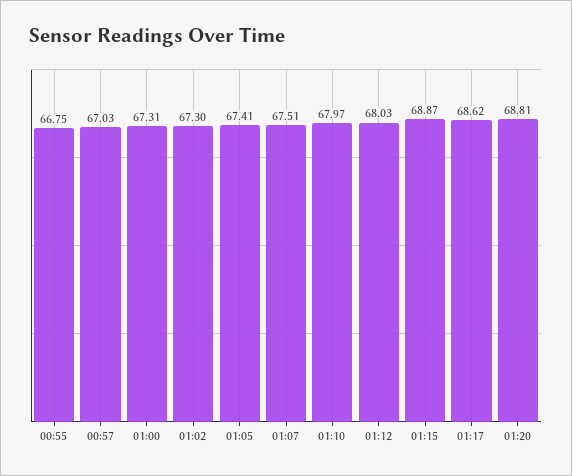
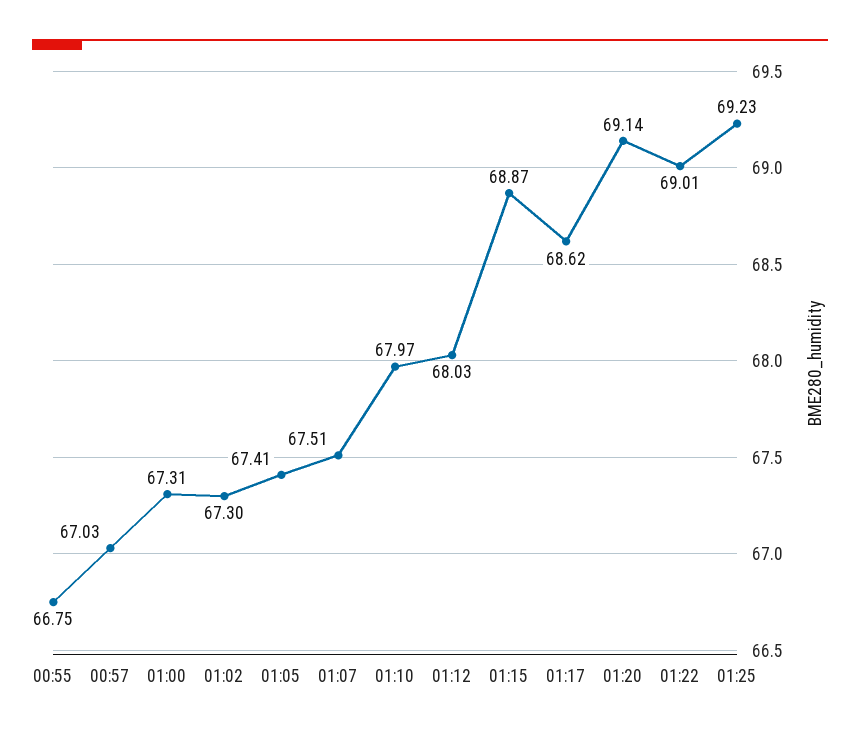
01:20: 68.81 -> 69.14
01:22: none -> 69.01
01:25: none -> 69.23

